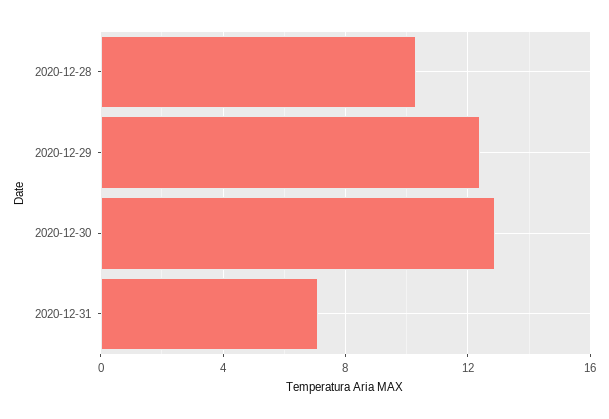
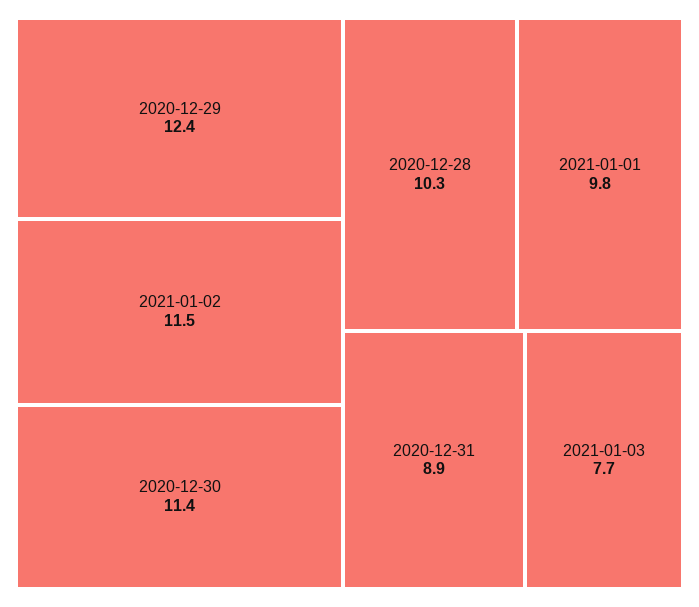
2020-12-30: 13 -> 11.4
2020-12-31: 7 -> 8.9
2021-01-02: none -> 11.5
2021-01-01: none -> 9.8
2021-01-03: none -> 7.7

